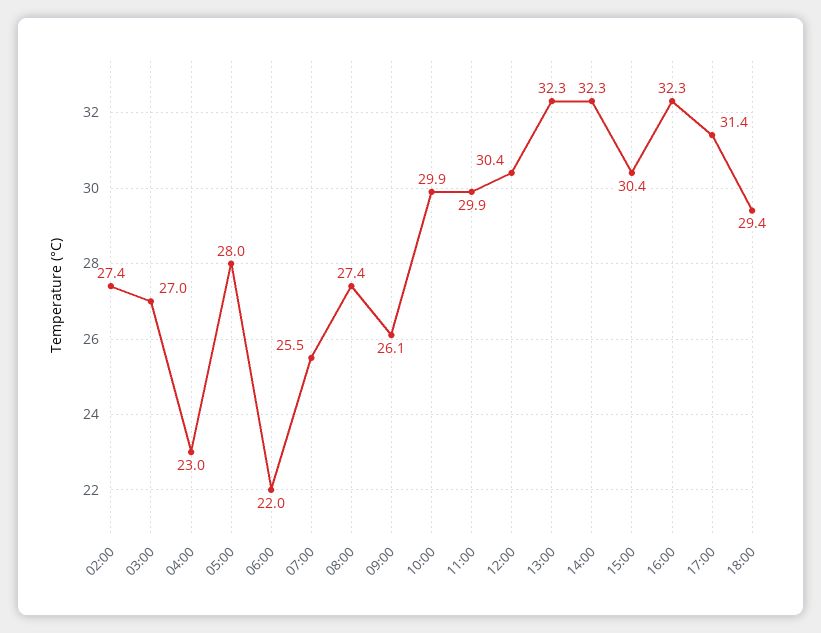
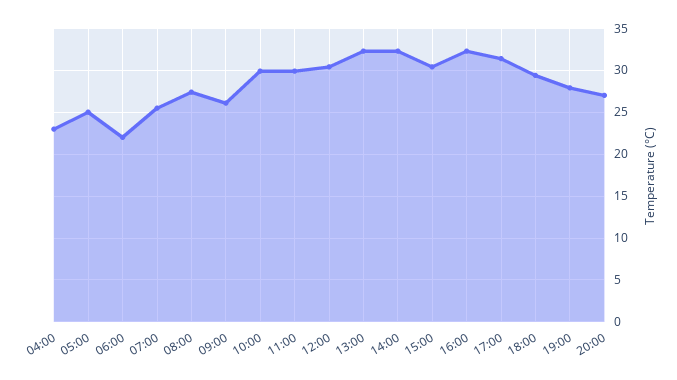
02:00: 27.4 -> none
03:00: 27 -> none
05:00: 28 -> 25
19:00: none -> 28
20:00: none -> 27

